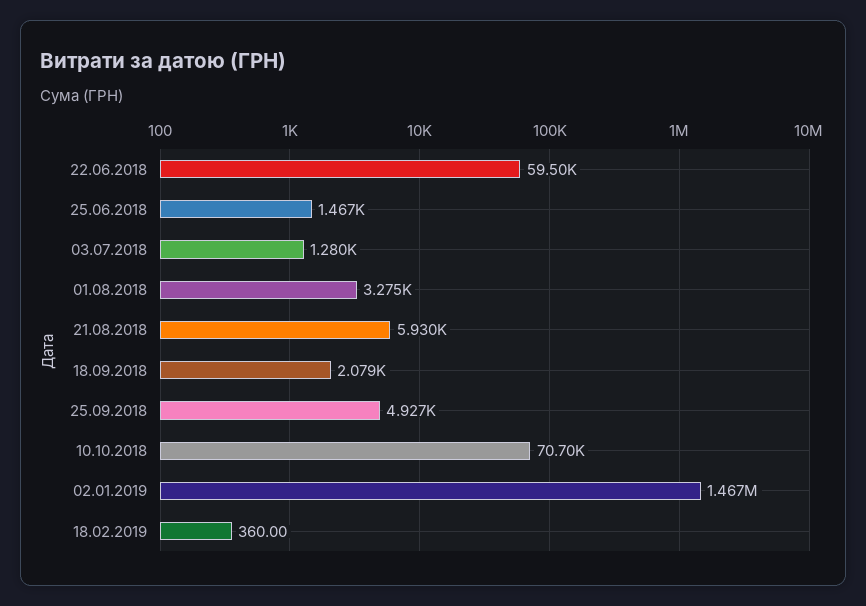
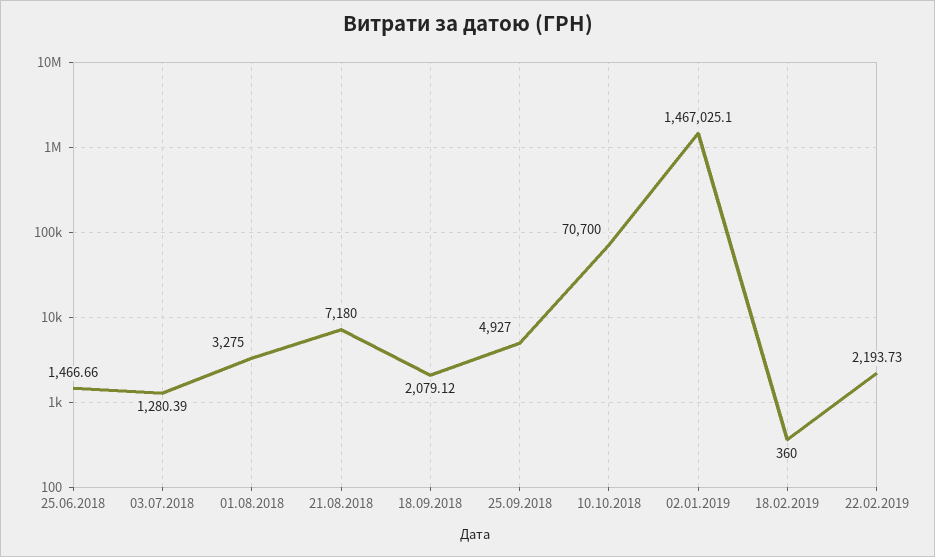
22.06.2018: 59500 -> none
21.08.2018: 5930 -> 7180
22.02.2019: none -> 2193.73

